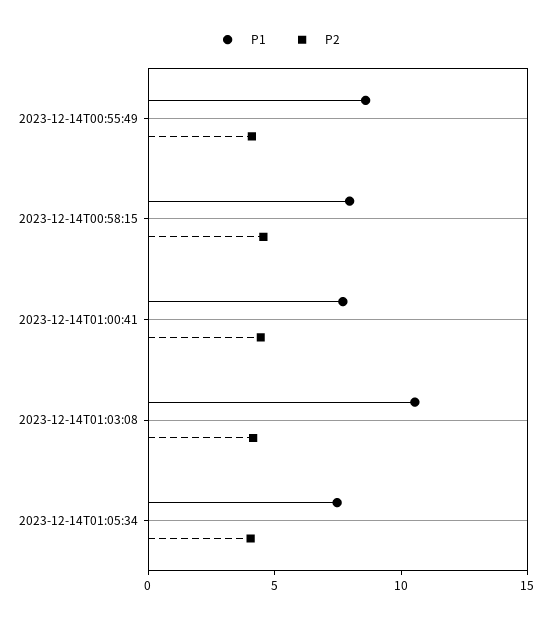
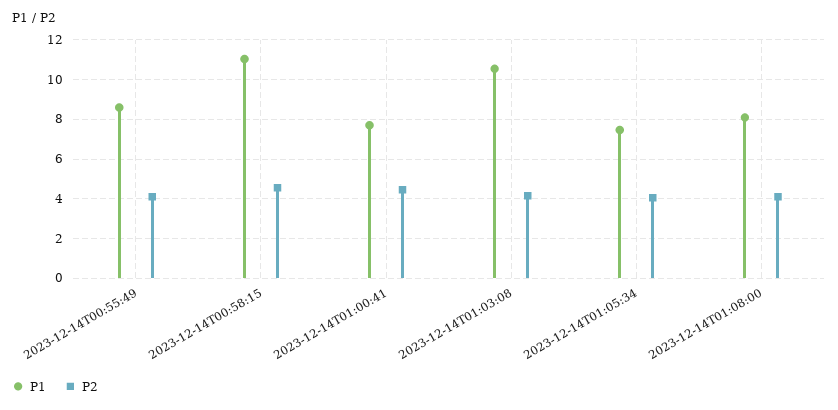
P1, 2023-12-14T00:58:15: 8 -> 11
P1, 2023-12-14T01:08:00: none -> 8
P2, 2023-12-14T01:08:00: none -> 4

